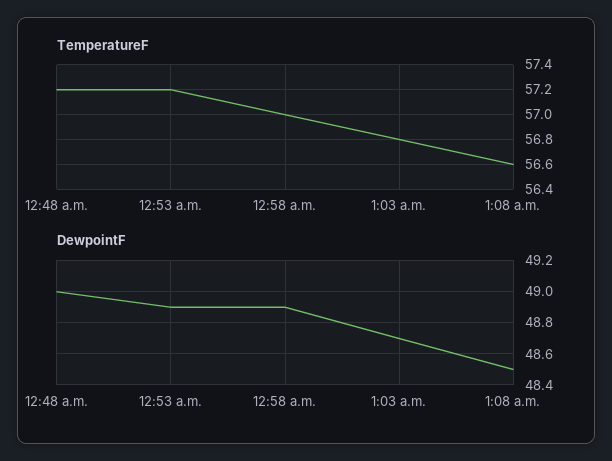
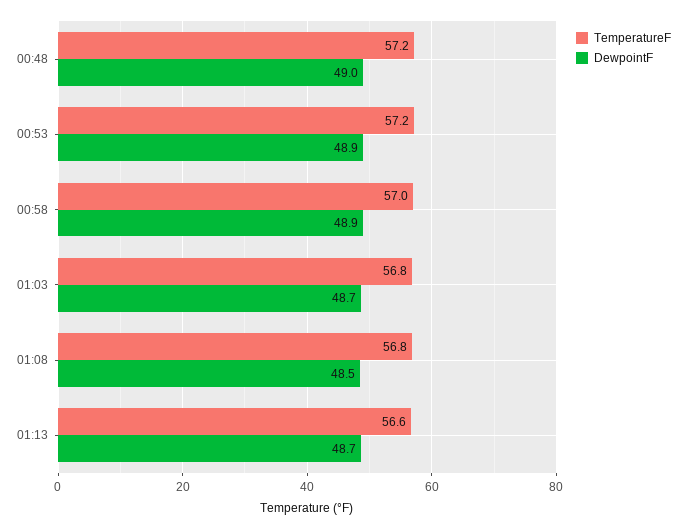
TemperatureF, 1:08 a.m.: 56.6 -> 56.8
TemperatureF, 01:13: none -> 56.6
DewpointF, 01:13: none -> 48.7

